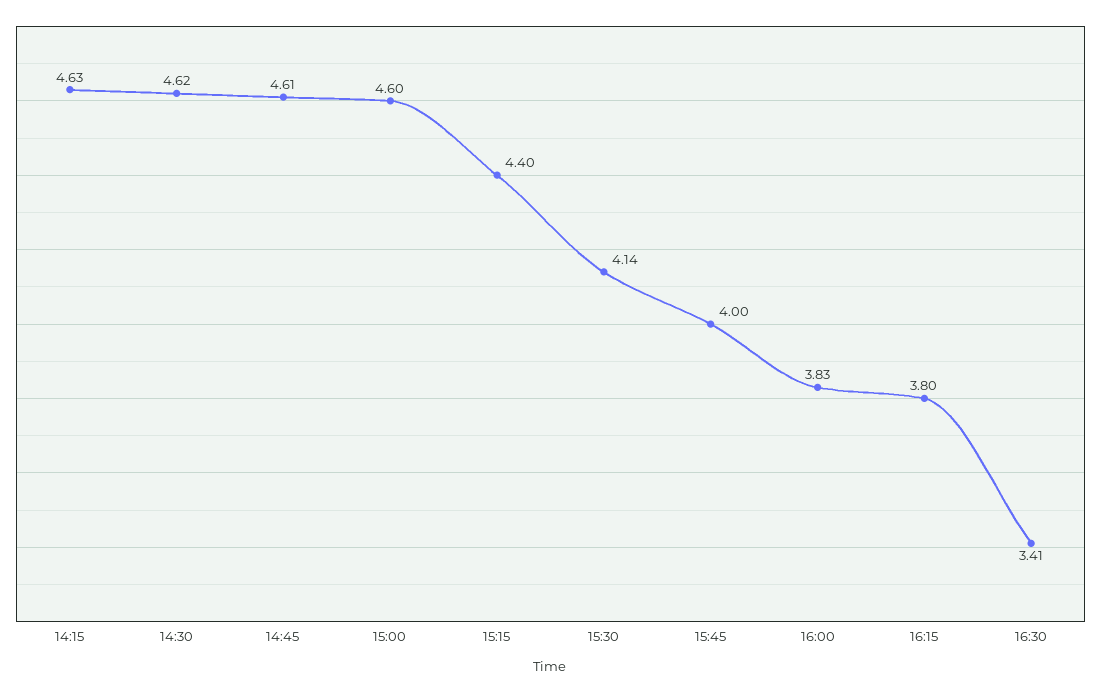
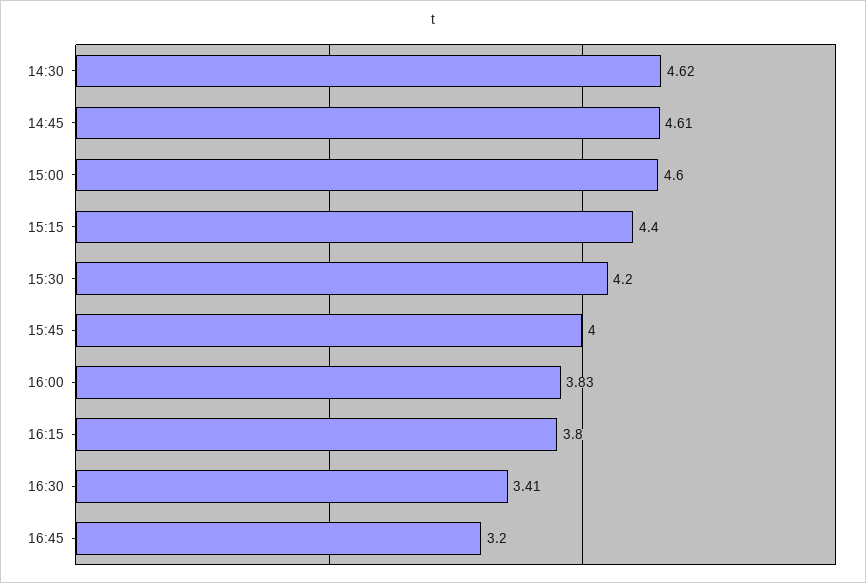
14:15: 4.63 -> none
15:30: 4.14 -> 4.2
16:45: none -> 3.2

